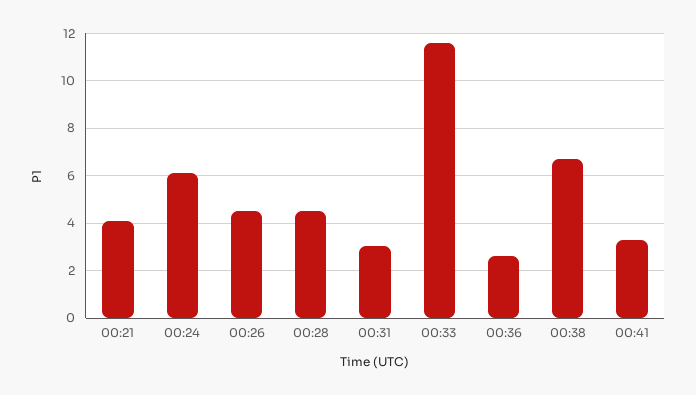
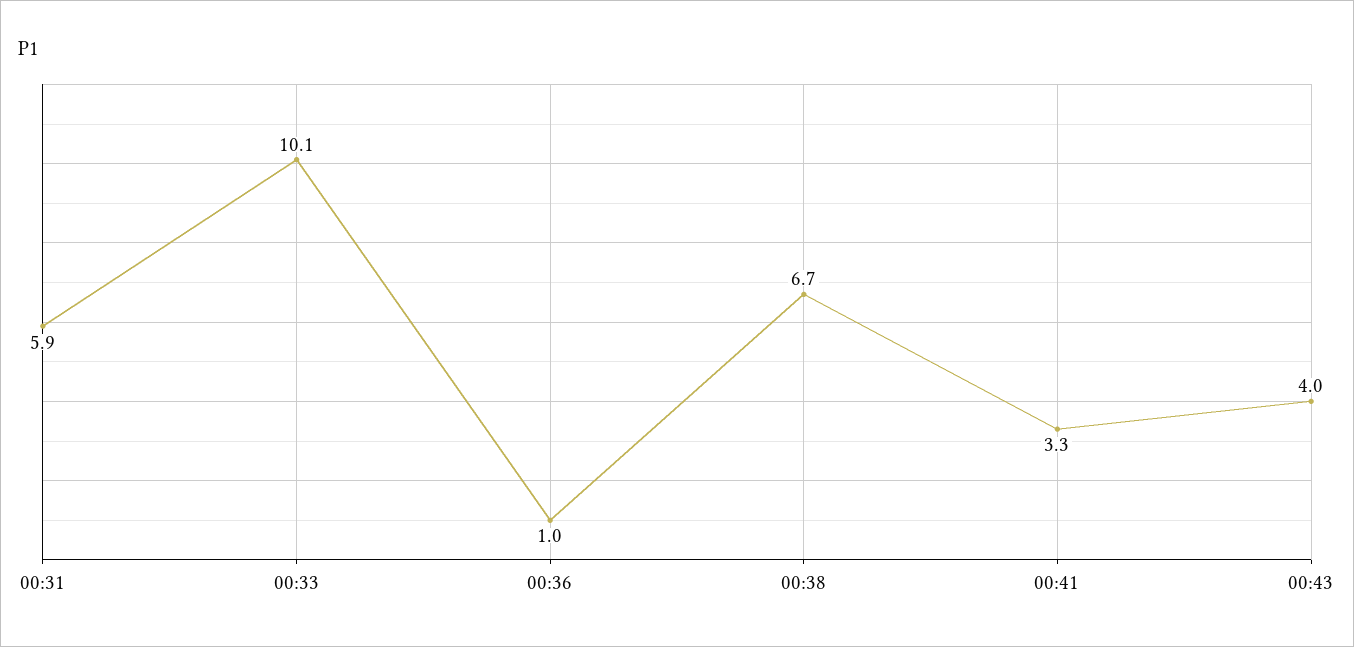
00:21: 4 -> none
00:24: 6 -> none
00:26: 4.5 -> none
00:28: 4.5 -> none
00:31: 3 -> 5.9
00:33: 11.5 -> 10.1
00:36: 2.5 -> 1
00:43: none -> 4

